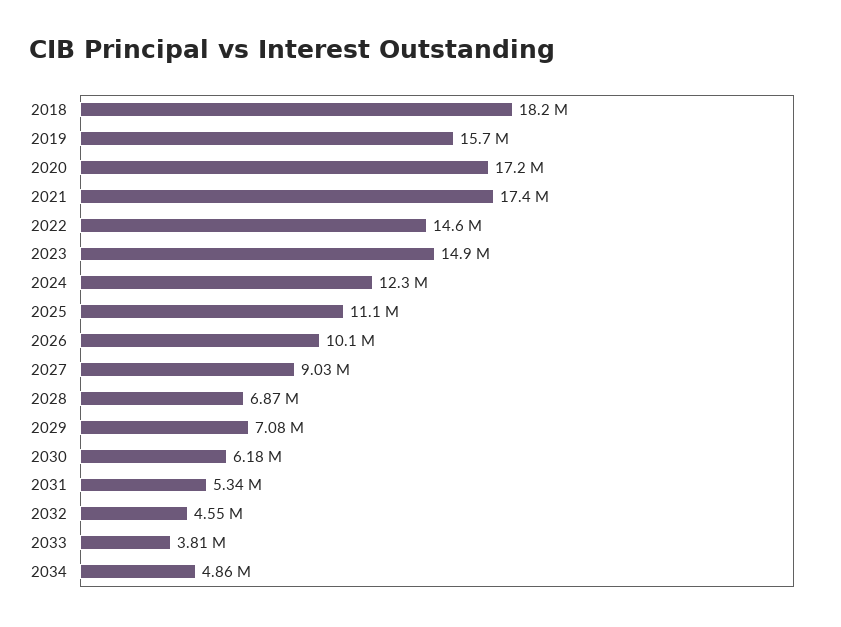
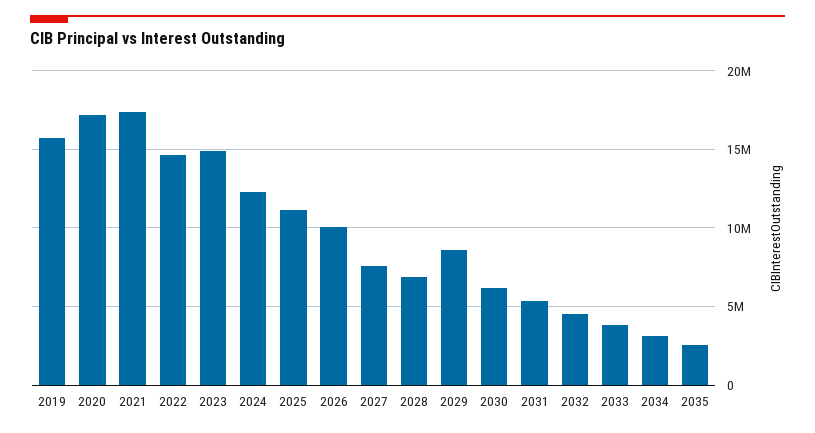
2018: 18200000 -> none
2027: 9030000 -> 7500000
2029: 7080000 -> 8500000
2034: 4860000 -> 3000000
2035: none -> 2500000

